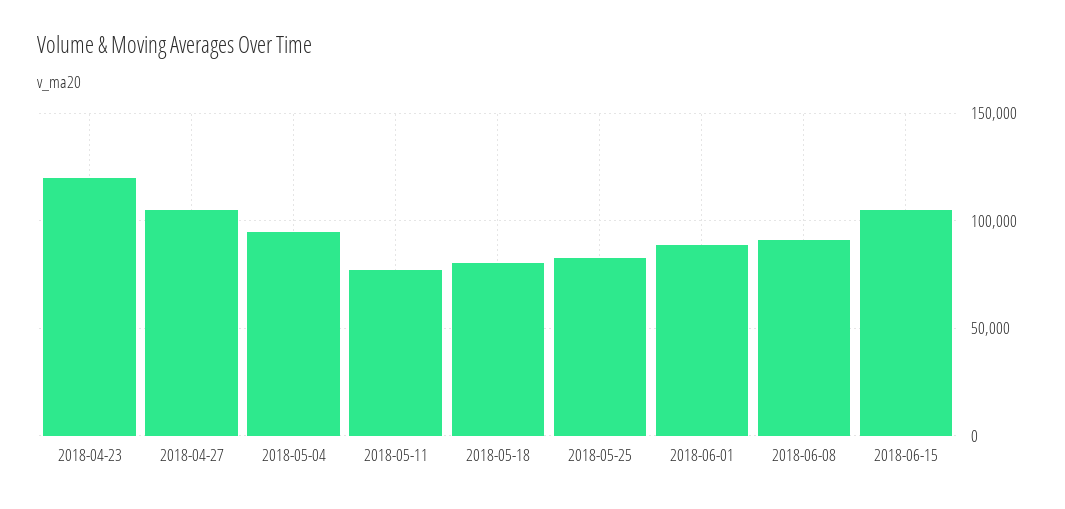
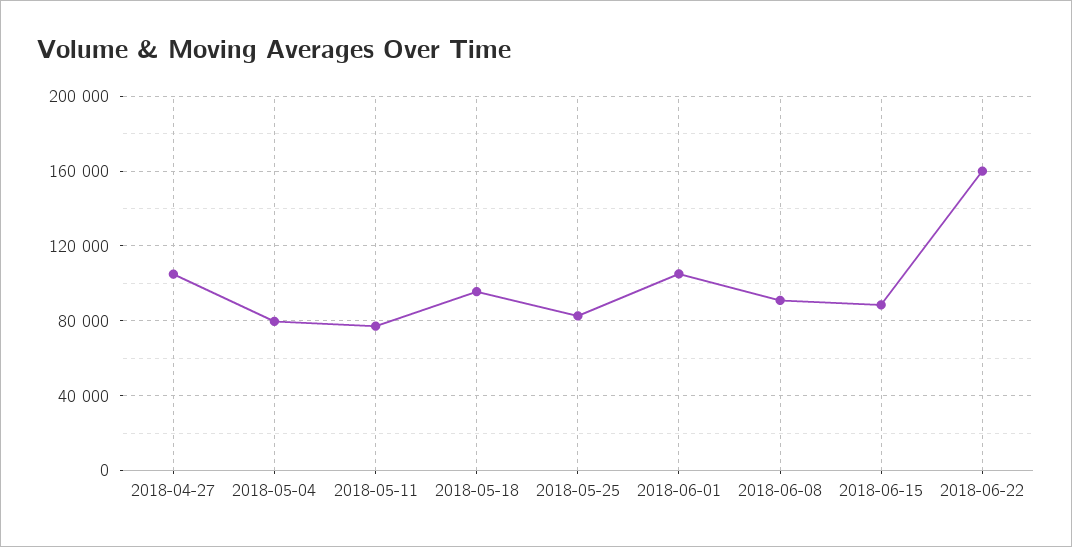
2018-04-23: 120000 -> none
2018-05-04: 95000 -> 80000
2018-05-18: 80000 -> 95000
2018-06-01: 90000 -> 105000
2018-06-15: 105000 -> 90000
2018-06-22: none -> 160000

